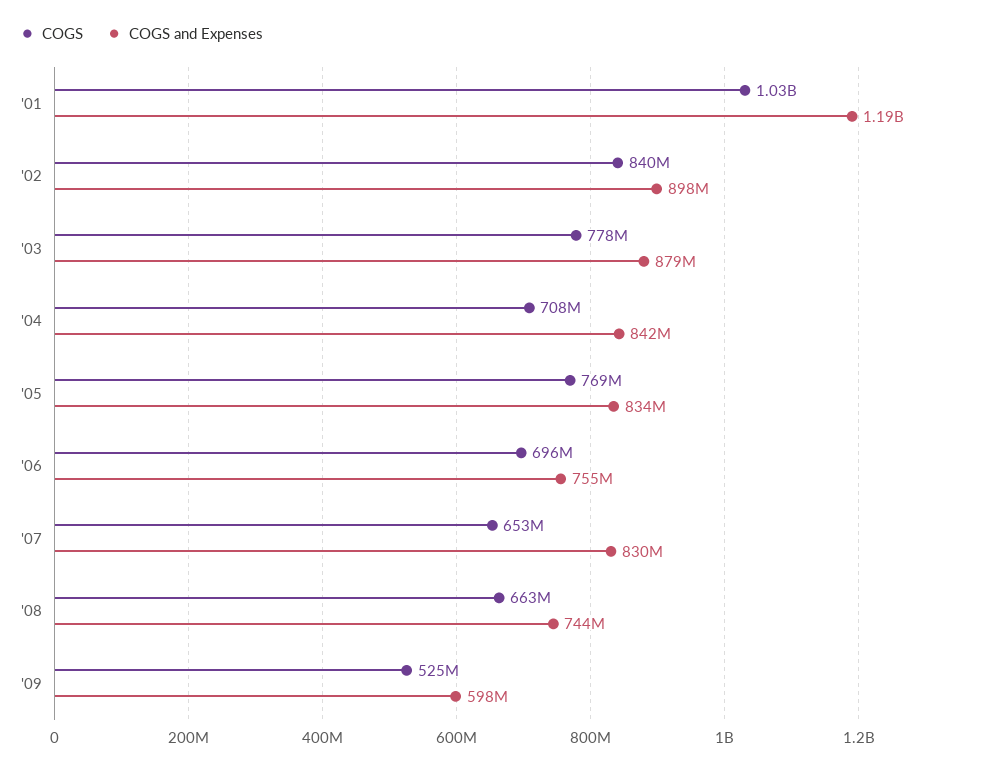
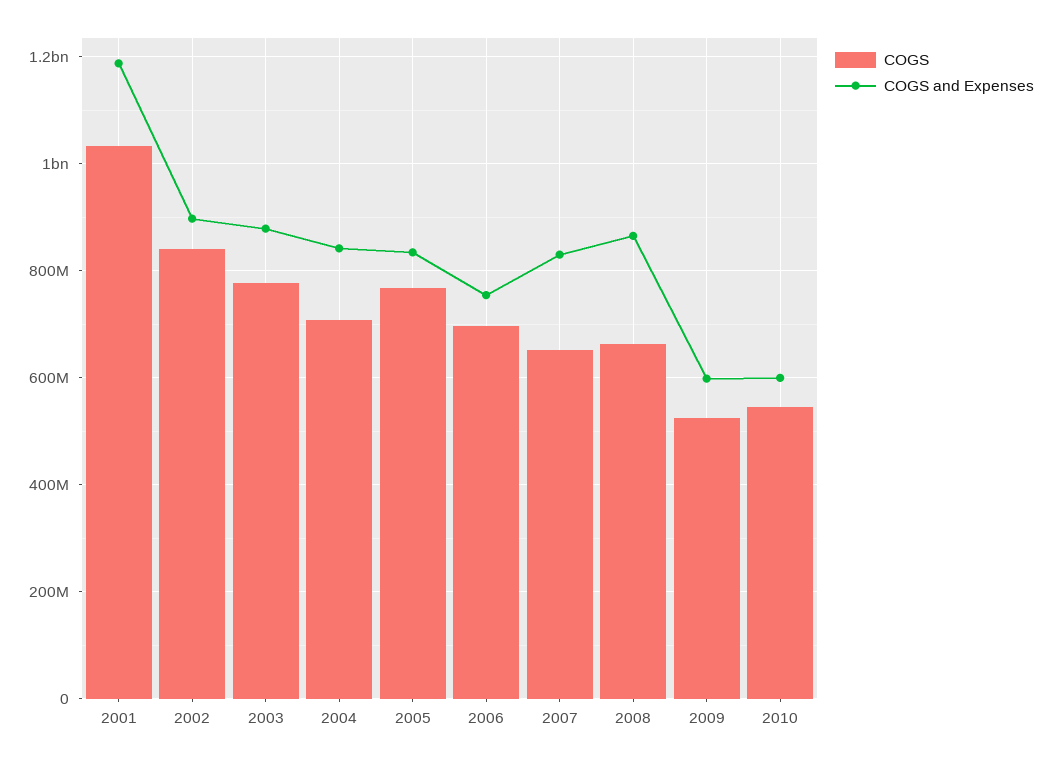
COGS and Expenses, '08: 744000000 -> 860000000
COGS, 2010: none -> 540000000
COGS and Expenses, 2010: none -> 600000000

